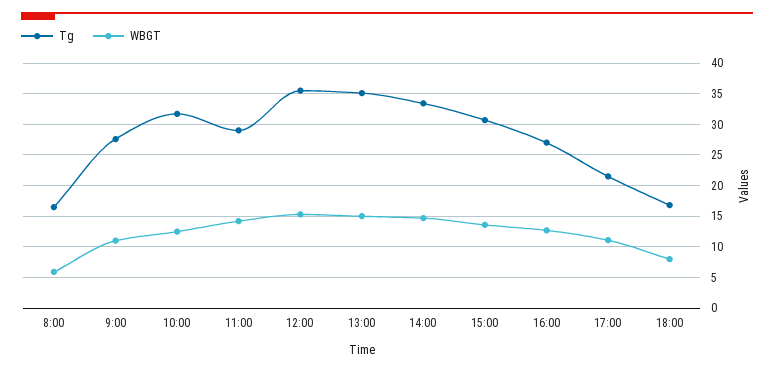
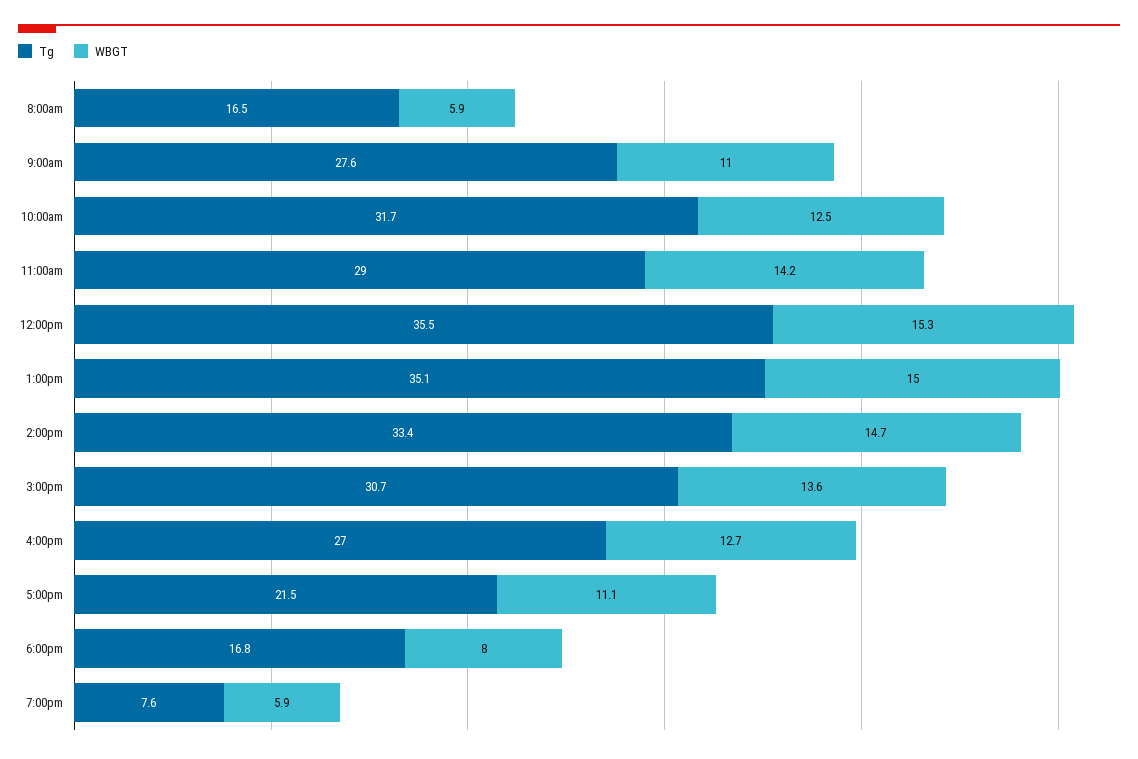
Tg, 7:00pm: none -> 7.6
WBGT, 7:00pm: none -> 5.9

